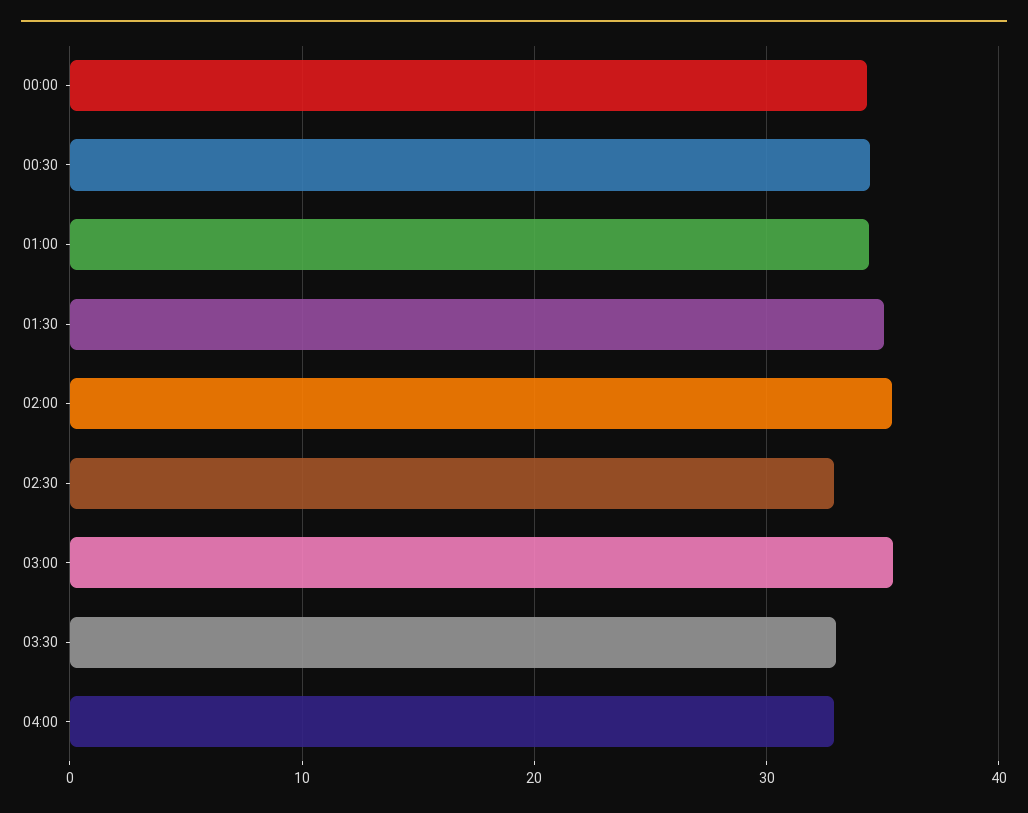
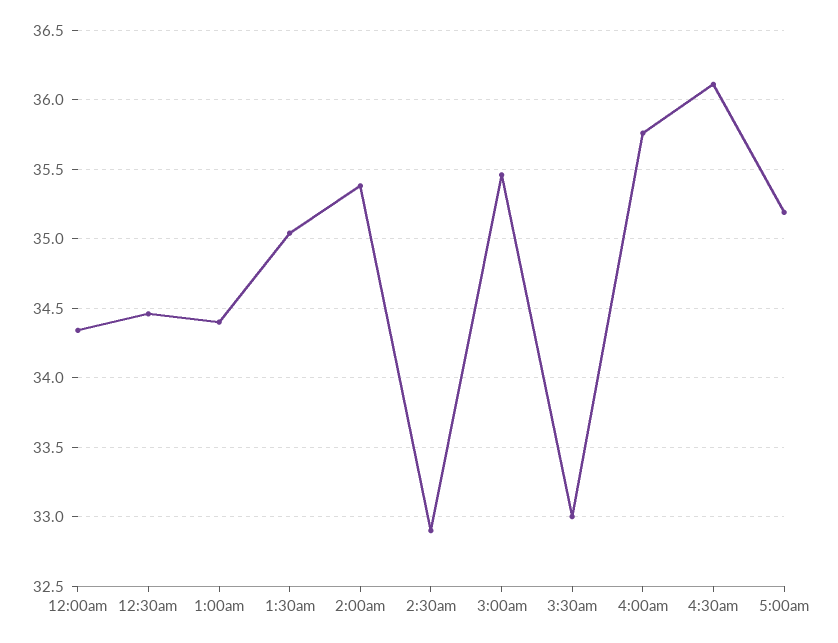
04:00: 33 -> 35.75
4:30am: none -> 36.1
5:00am: none -> 35.2

